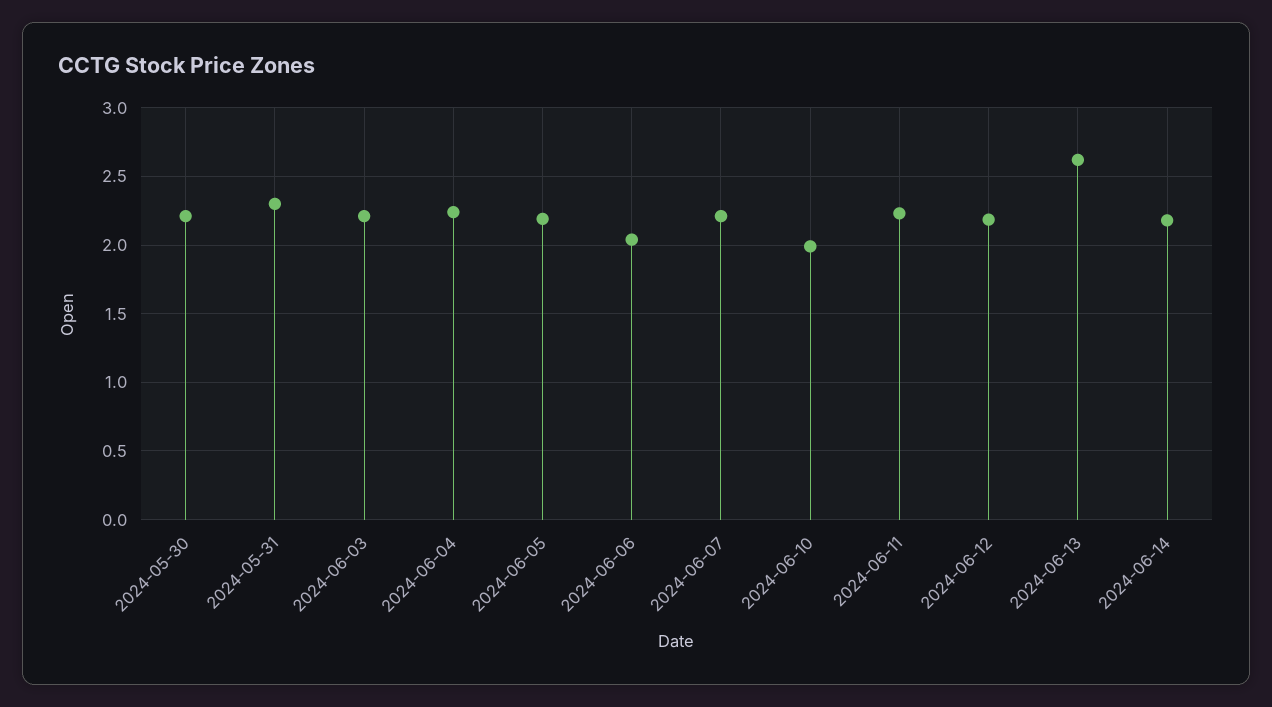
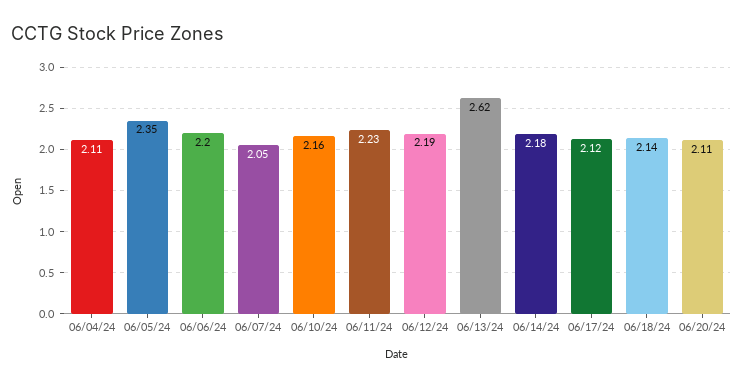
2024-05-30: 2.2 -> none
2024-05-31: 2.3 -> none
2024-06-03: 2.2 -> none
2024-06-04: 2.25 -> 2.11
2024-06-05: 2.2 -> 2.35
2024-06-06: 2.05 -> 2.2
2024-06-07: 2.2 -> 2.05
2024-06-10: 2 -> 2.16
06/17/24: none -> 2.12
06/18/24: none -> 2.14
06/20/24: none -> 2.11

